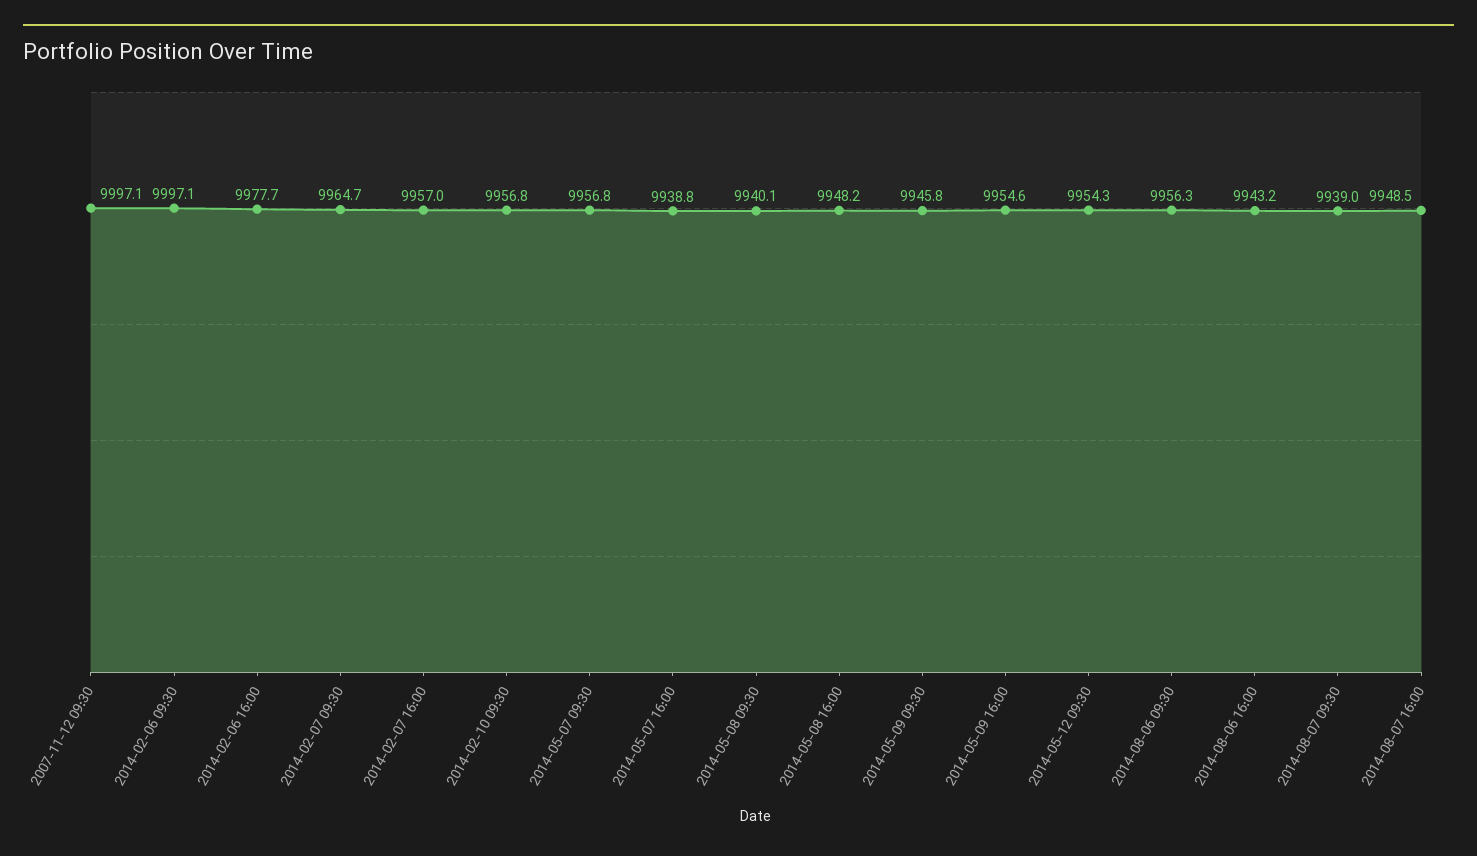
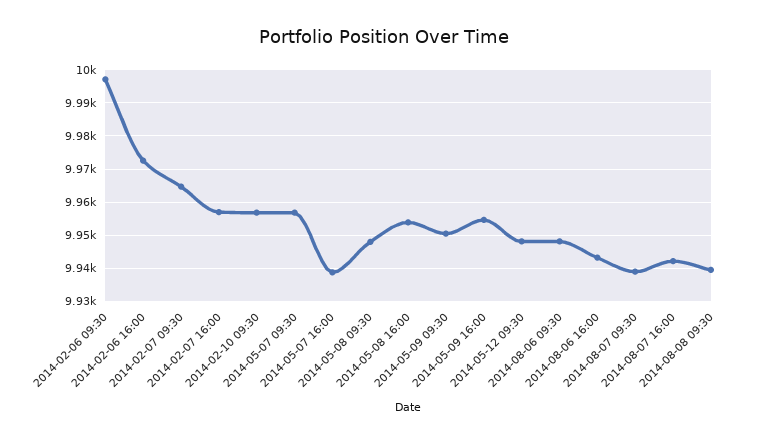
2007-11-12 09:30: 9997.1 -> none
2014-02-06 16:00: 9977.7 -> 9972
2014-05-08 09:30: 9940.1 -> 9948
2014-05-08 16:00: 9948.2 -> 9954
2014-05-09 09:30: 9945.8 -> 9950
2014-05-12 09:30: 9954.3 -> 9948
2014-08-06 09:30: 9956.3 -> 9948
2014-08-07 16:00: 9948.5 -> 9942
2014-08-08 09:30: none -> 9940

